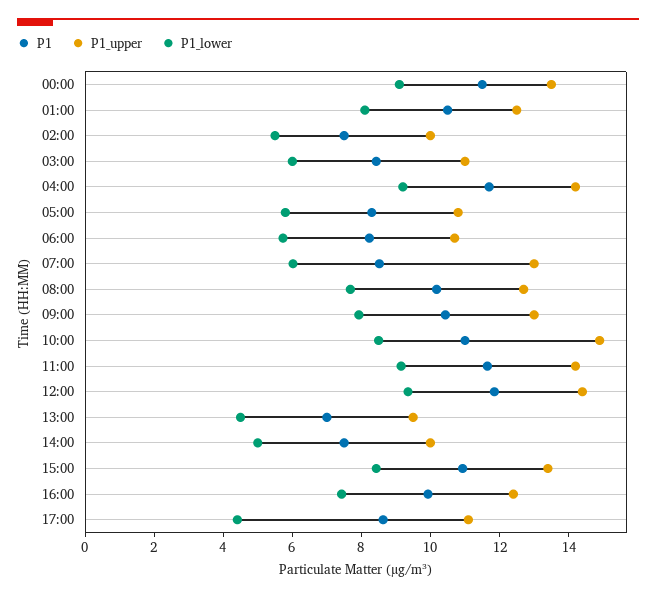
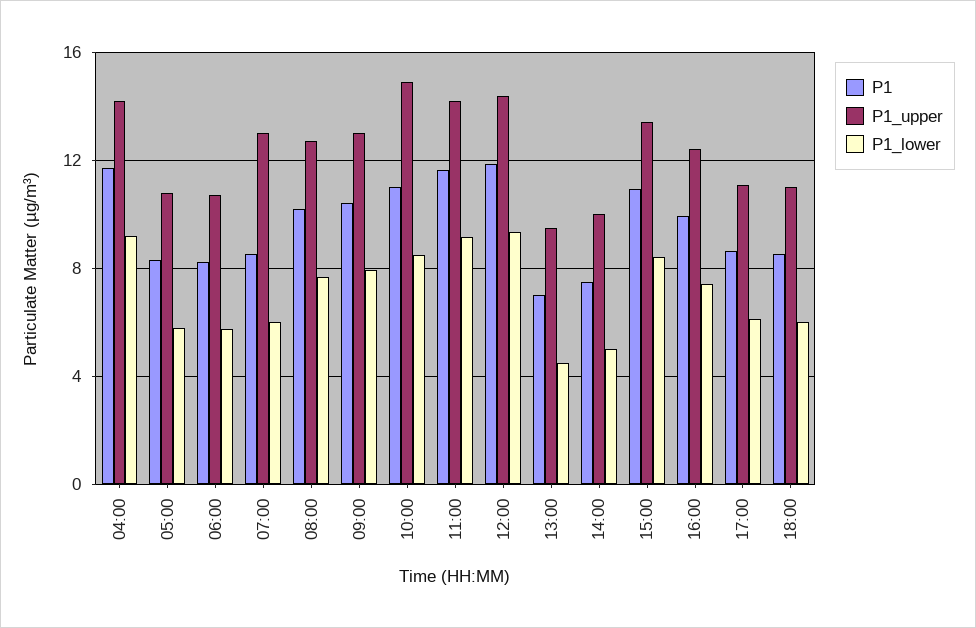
P1, 00:00: 11.5 -> none
P1_upper, 00:00: 13.5 -> none
P1_lower, 00:00: 9 -> none
P1, 01:00: 10.5 -> none
P1_upper, 01:00: 12.5 -> none
P1_lower, 01:00: 8 -> none
P1, 02:00: 7.5 -> none
P1_upper, 02:00: 10 -> none
P1_lower, 02:00: 5.5 -> none
P1, 03:00: 8.5 -> none
P1_upper, 03:00: 11 -> none
P1_lower, 03:00: 6 -> none
P1_lower, 17:00: 4.5 -> 6
P1, 18:00: none -> 8.5
P1_upper, 18:00: none -> 11
P1_lower, 18:00: none -> 6

